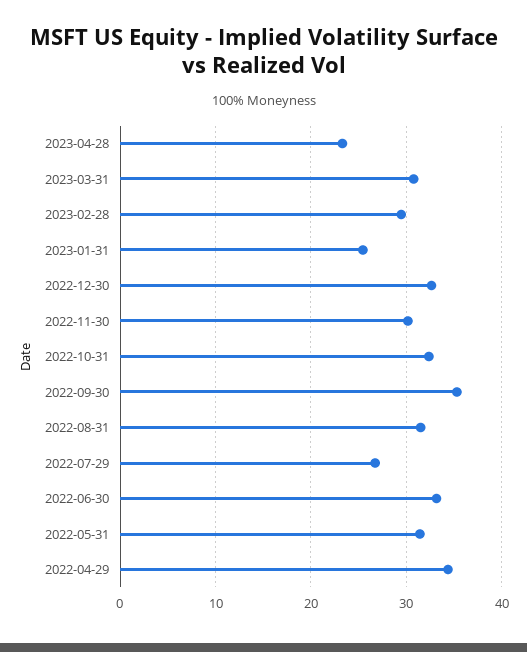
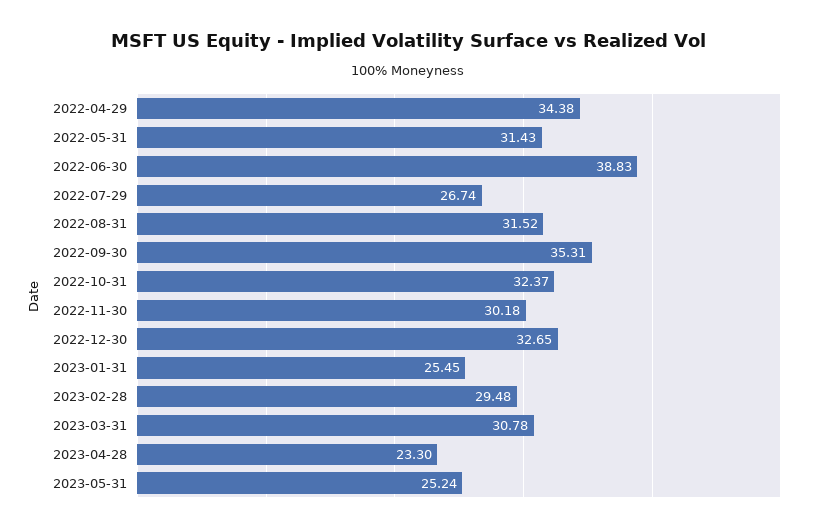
2022-06-30: 33 -> 38.83
2023-05-31: none -> 25.24

